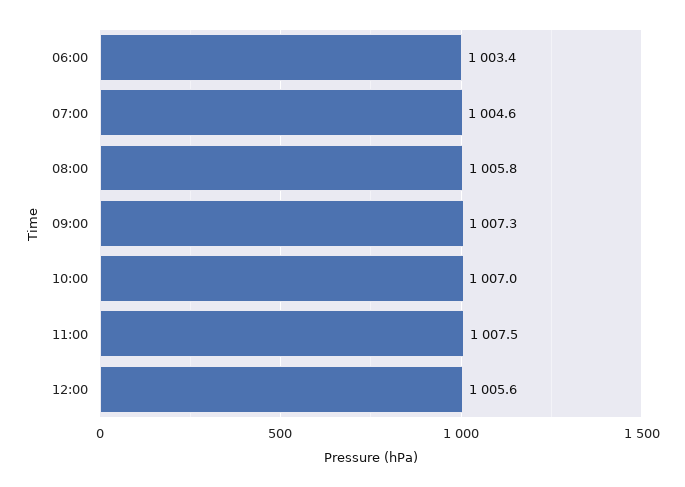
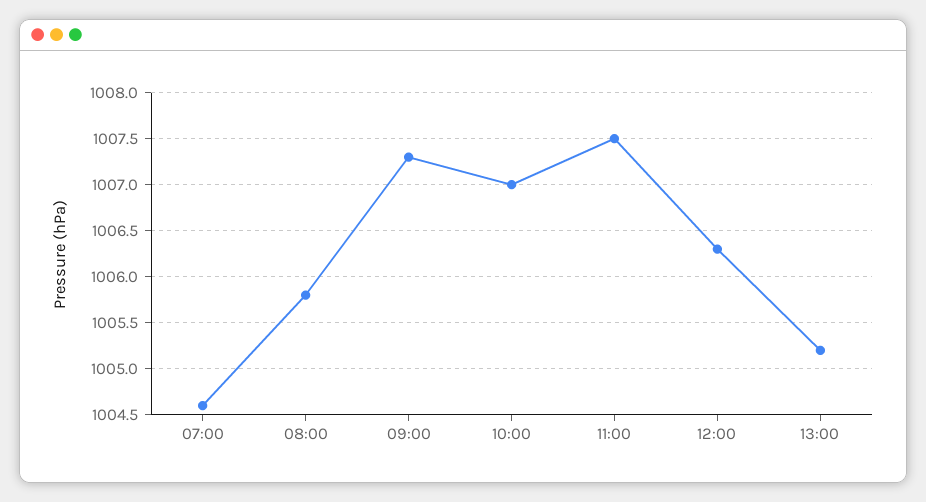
06:00: 1003.4 -> none
12:00: 1005.6 -> 1006.3
13:00: none -> 1005.2

